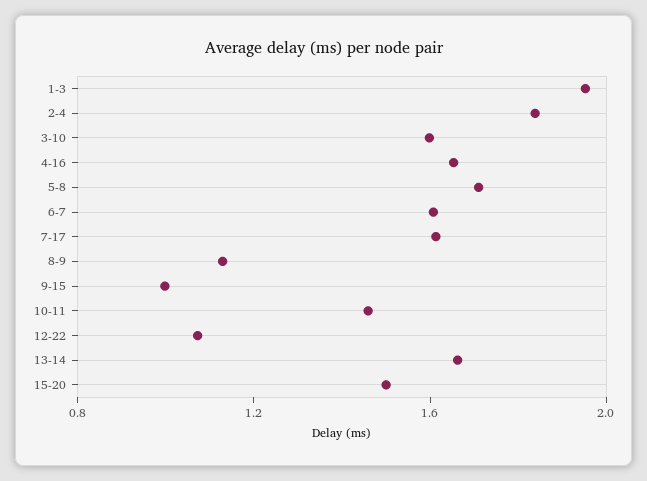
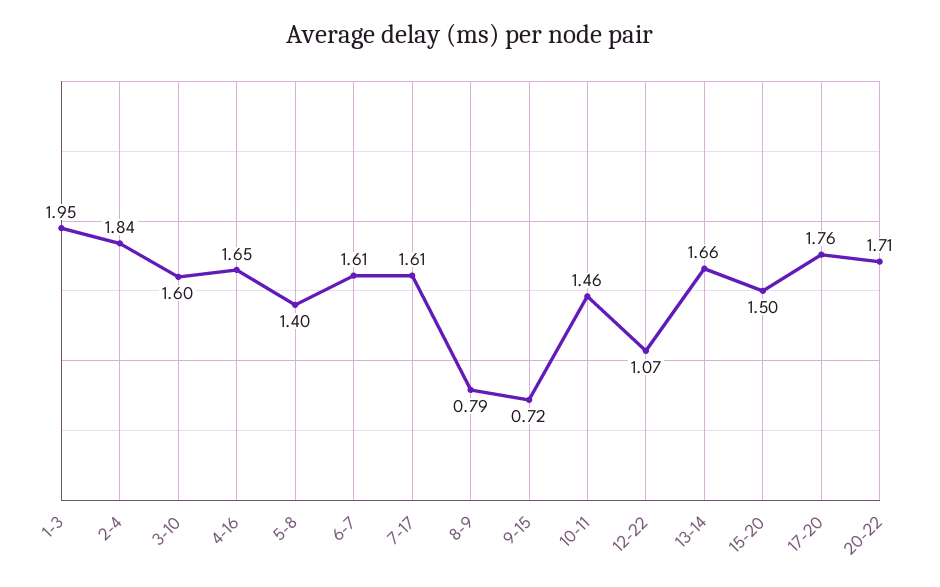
5-8: 1.7 -> 1.4
8-9: 1.1 -> 0.79
9-15: 1 -> 0.72
17-20: none -> 1.76
20-22: none -> 1.71

